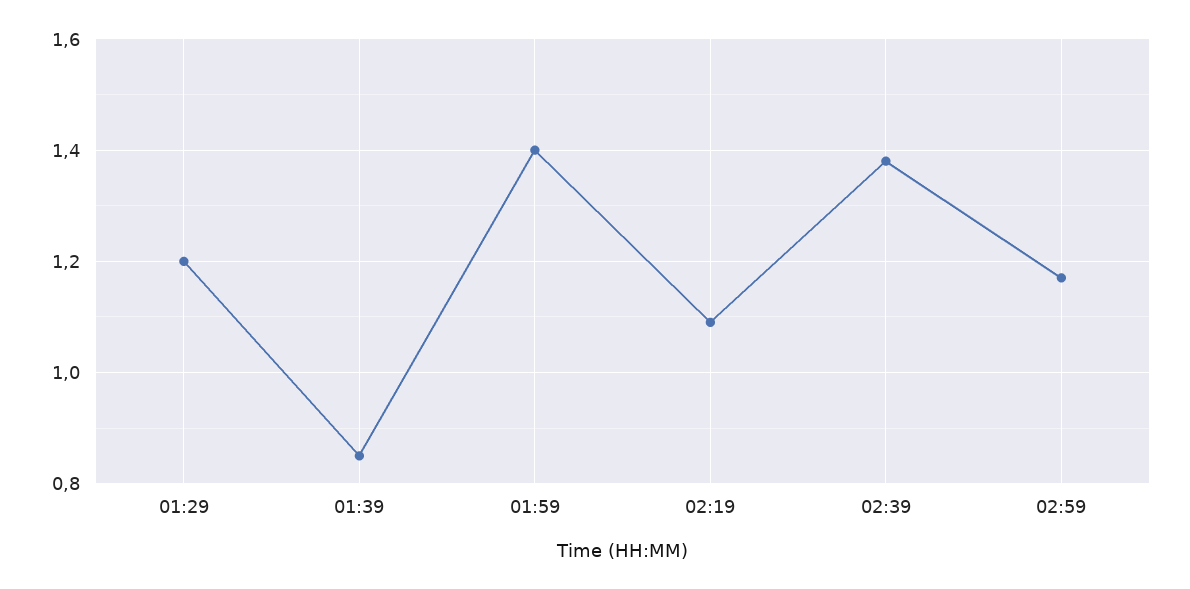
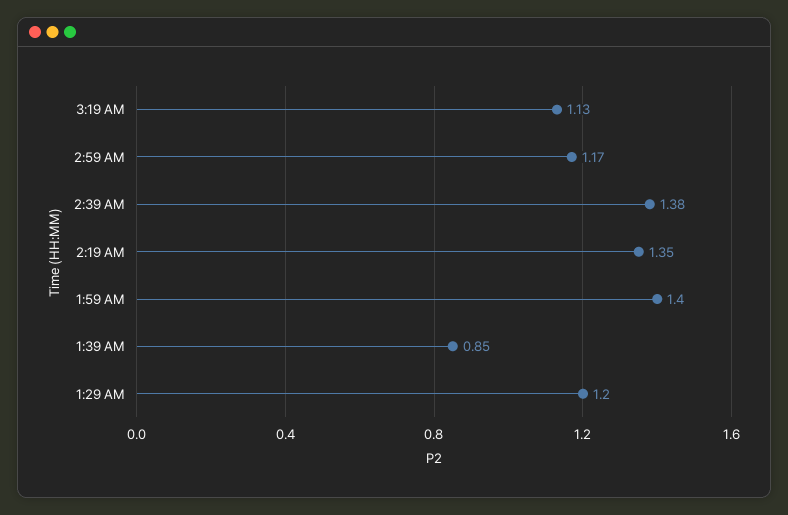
02:19: 1.1 -> 1.35
3:19 AM: none -> 1.13

